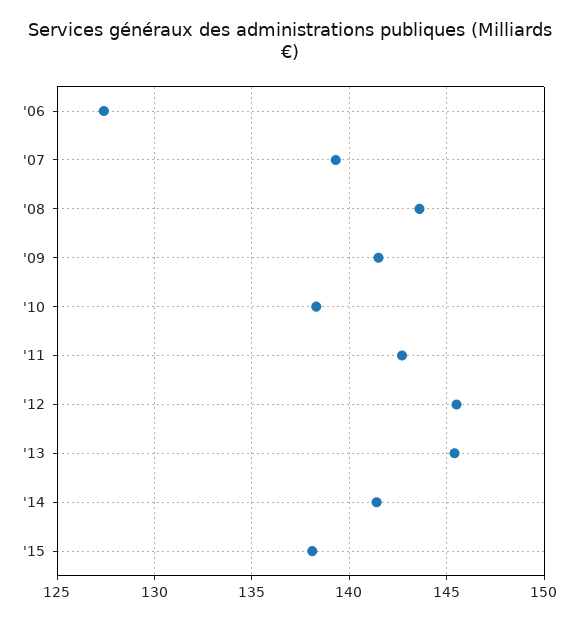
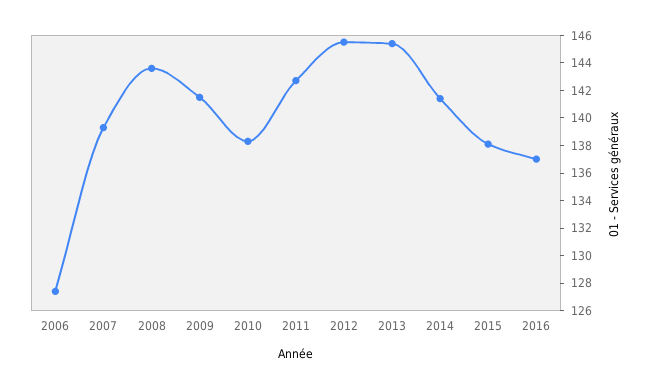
2016: none -> 137

